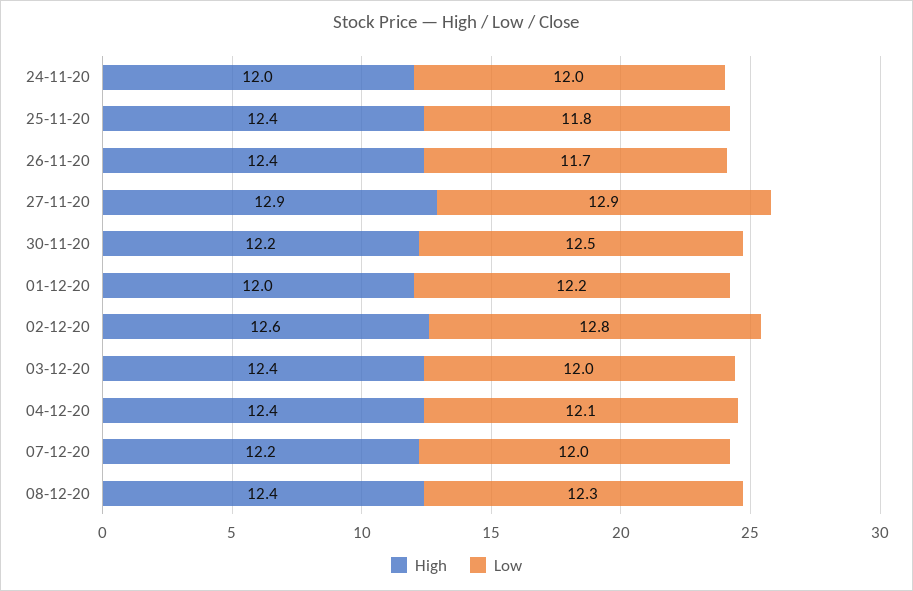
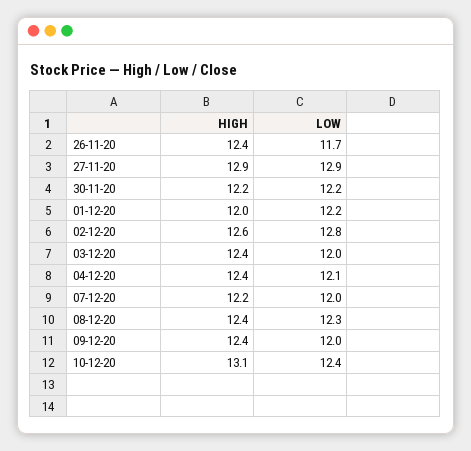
High, 24-11-20: 12 -> none
Low, 24-11-20: 12 -> none
High, 25-11-20: 12.4 -> none
Low, 25-11-20: 11.8 -> none
Low, 30-11-20: 12.5 -> 12.2
High, 09-12-20: none -> 12.4
Low, 09-12-20: none -> 12
High, 10-12-20: none -> 13.1
Low, 10-12-20: none -> 12.4

